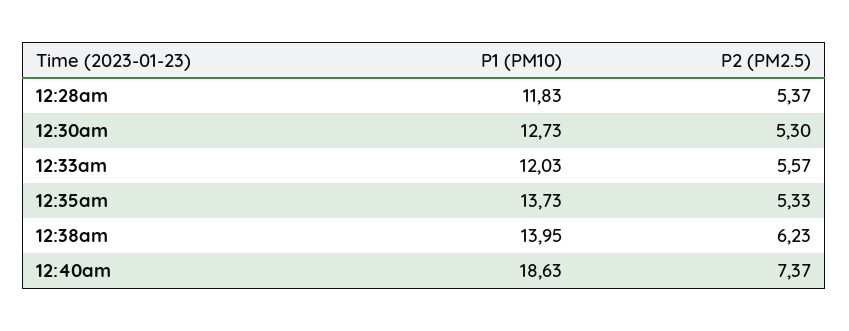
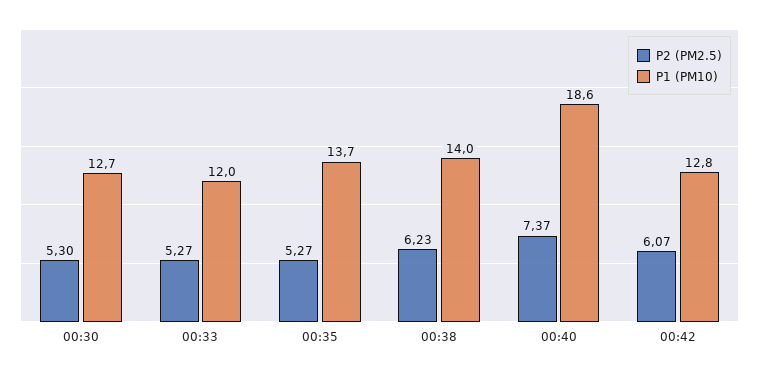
P1 (PM10), 12:28am: 11.83 -> none
P2 (PM2.5), 12:28am: 5.37 -> none
P2 (PM2.5), 12:33am: 5.57 -> 5.27
P2 (PM2.5), 12:35am: 5.33 -> 5.27
P2 (PM2.5), 00:42: none -> 6.07
P1 (PM10), 00:42: none -> 12.8

